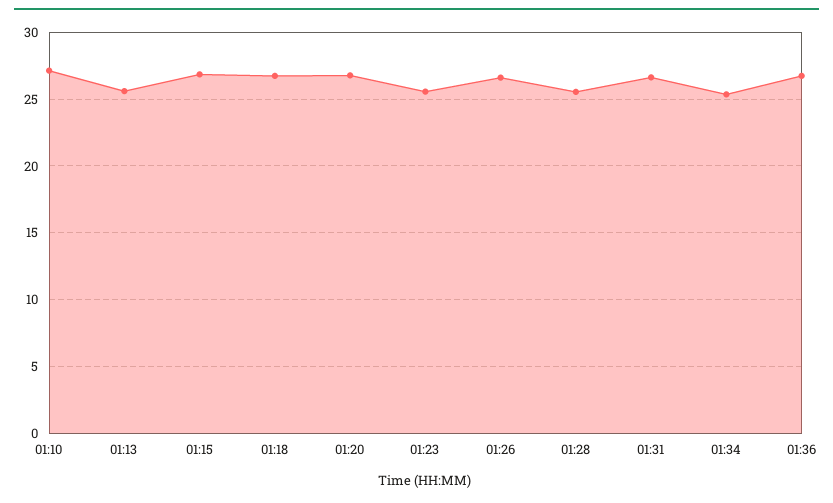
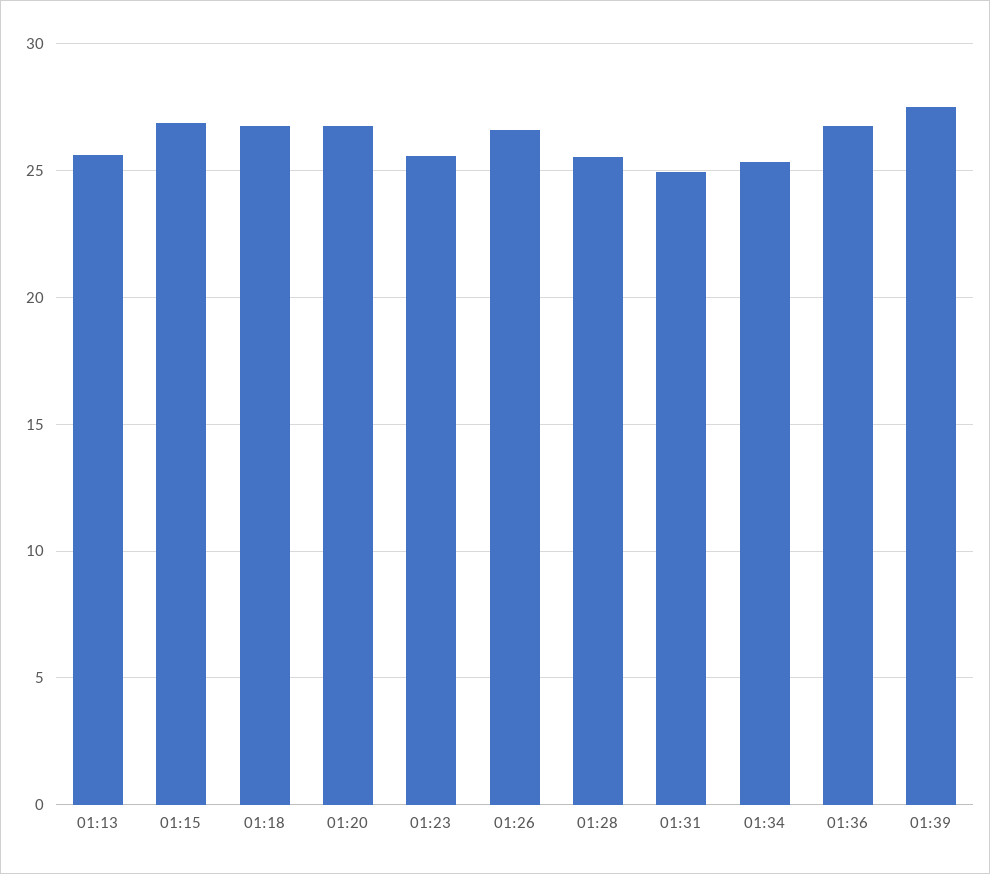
01:10: 27 -> none
01:31: 26.5 -> 25
01:39: none -> 27.5

